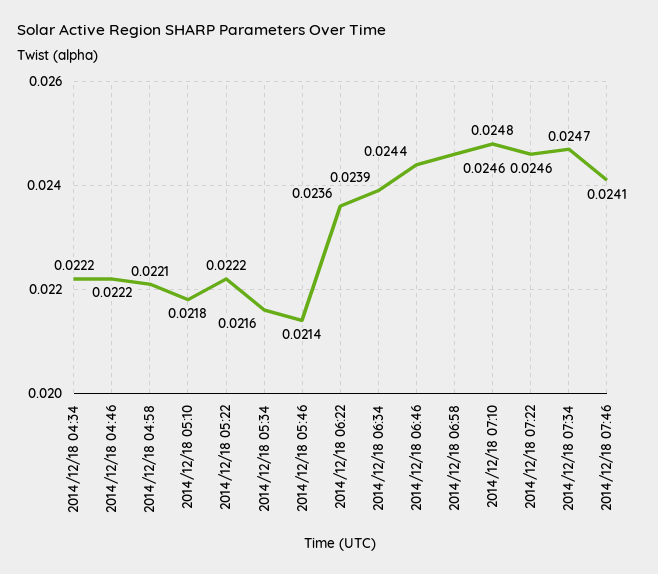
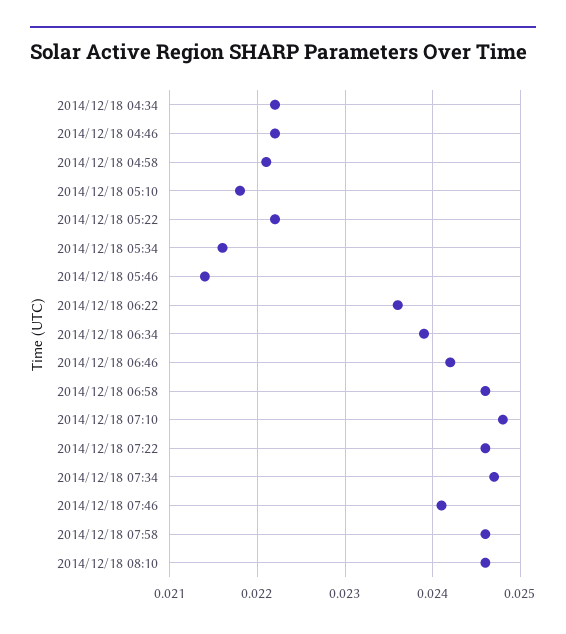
2014/12/18 06:46: 0.0244 -> 0.0242
2014/12/18 07:58: none -> 0.0246
2014/12/18 08:10: none -> 0.0246

